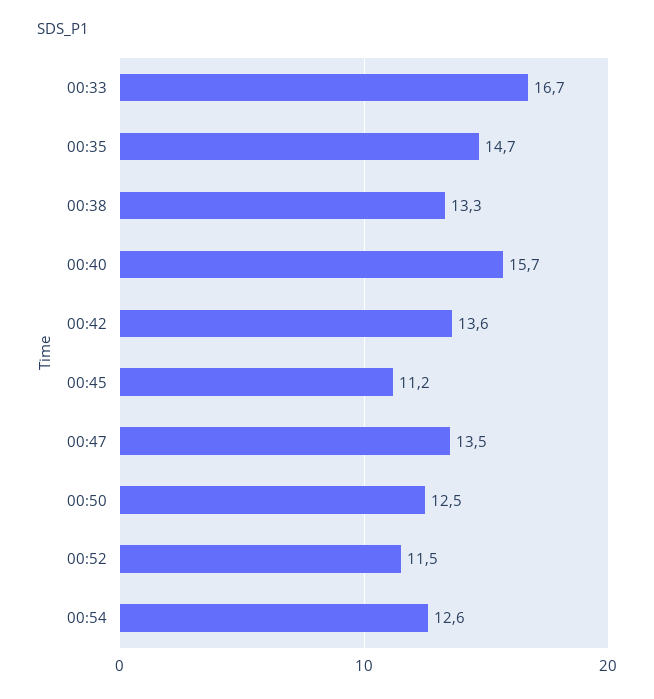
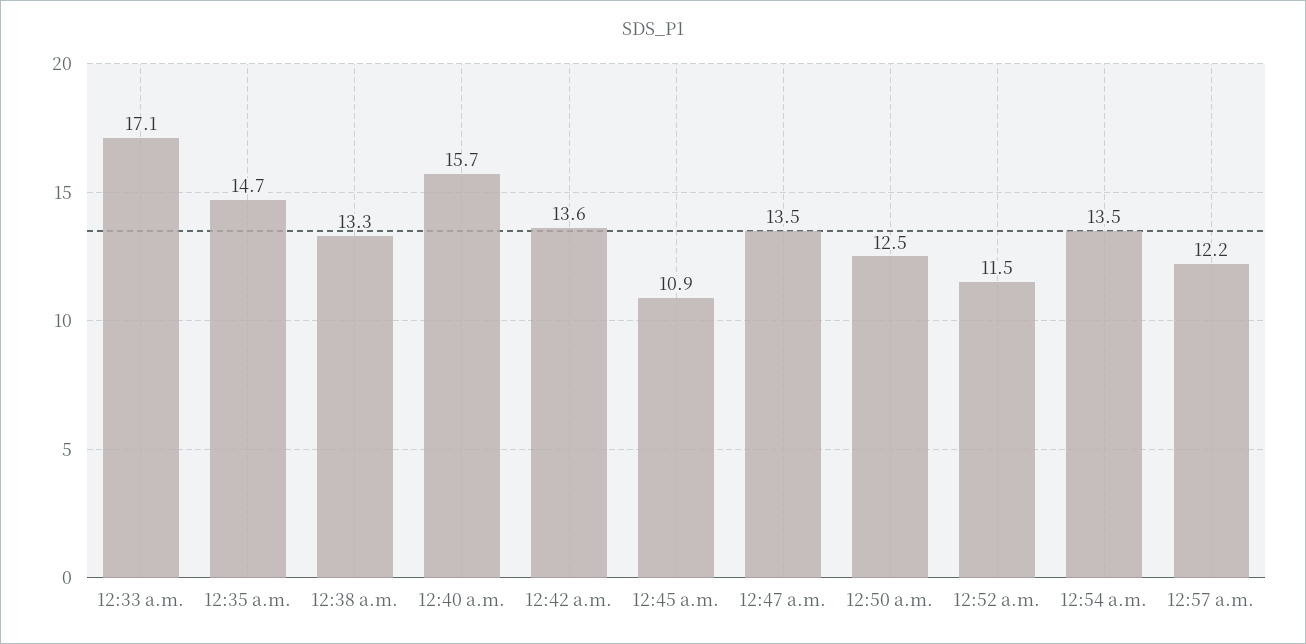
00:33: 16.7 -> 17.1
00:45: 11.2 -> 10.9
00:54: 12.6 -> 13.5
12:57 a.m.: none -> 12.2

